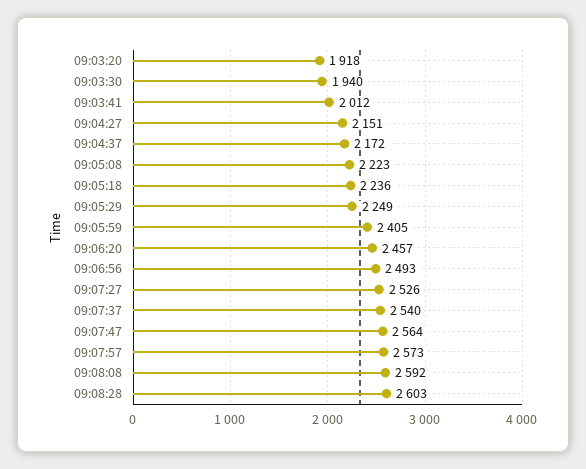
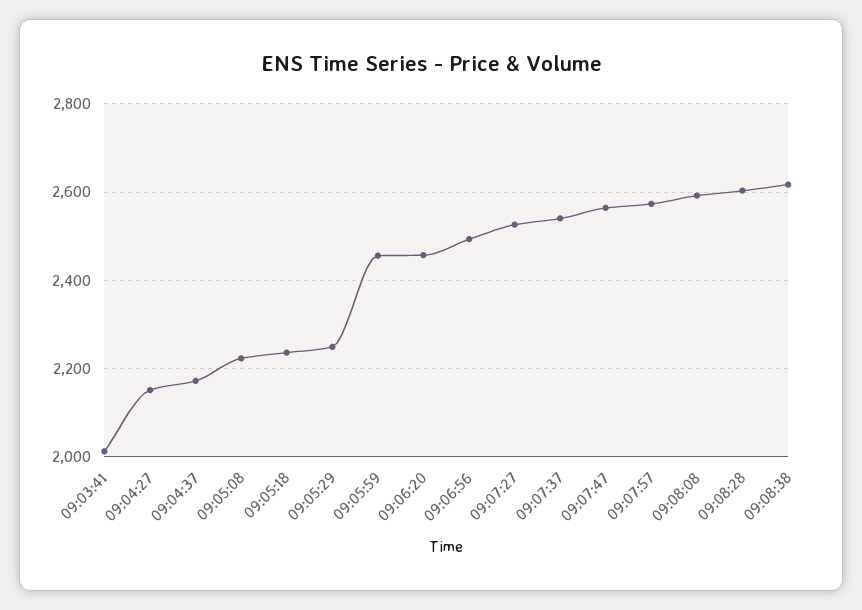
09:03:20: 1918 -> none
09:03:30: 1940 -> none
09:05:59: 2405 -> 2460
09:08:38: none -> 2620

